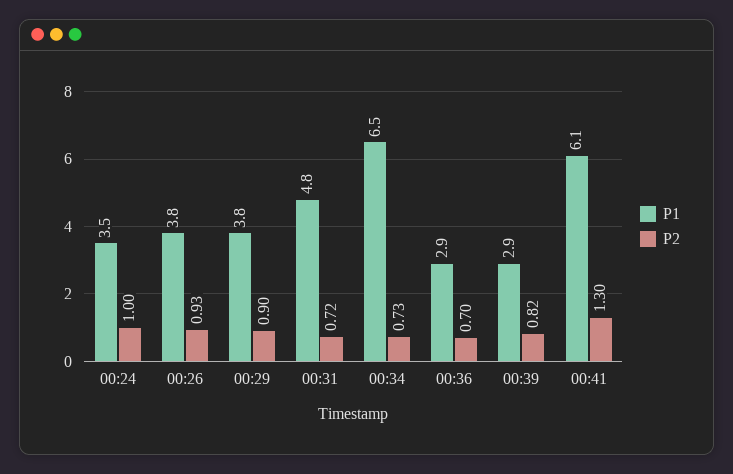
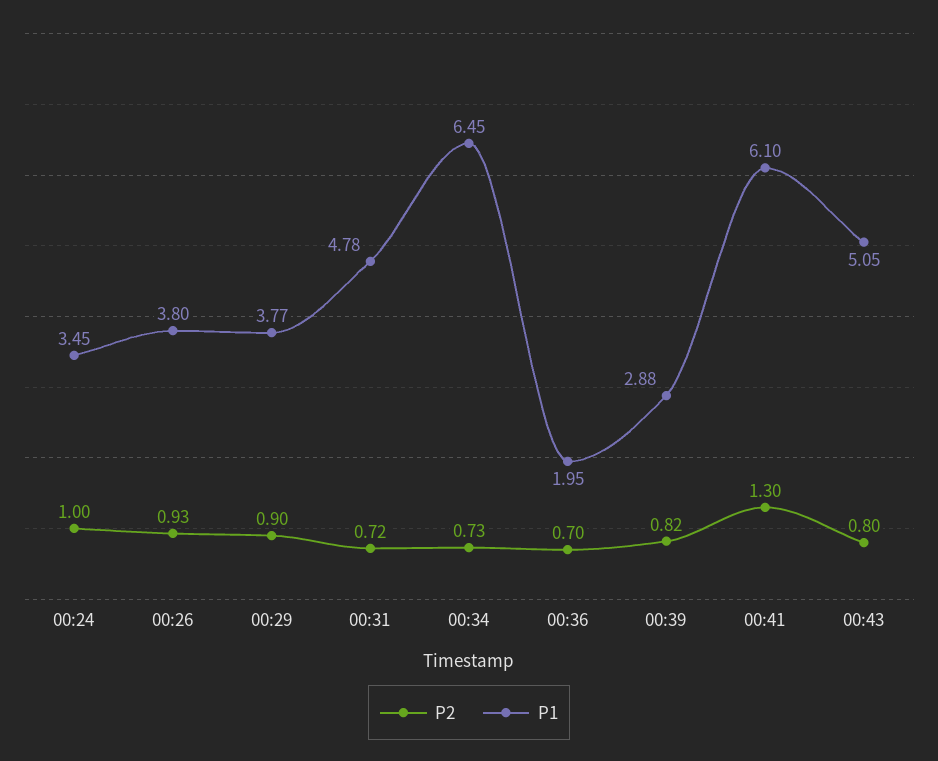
P1, 00:36: 2.9 -> 1.95
P2, 00:43: none -> 0.8
P1, 00:43: none -> 5.05

